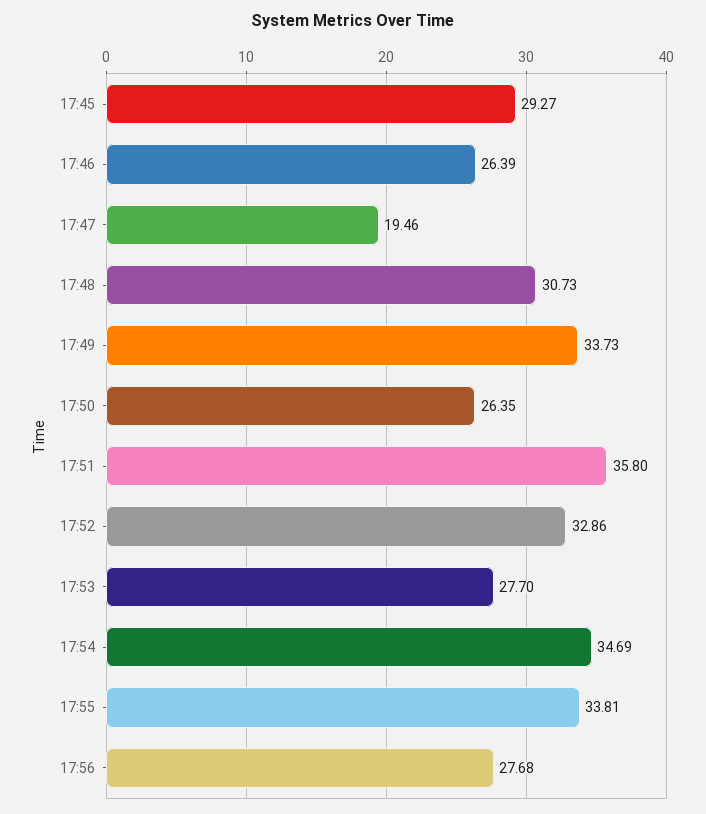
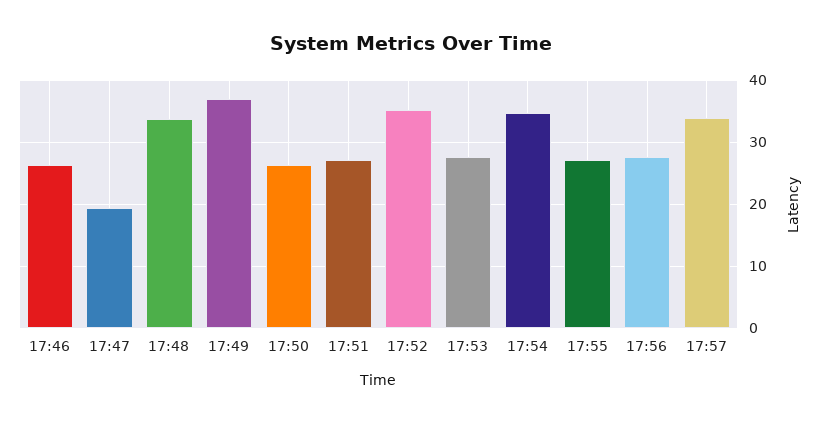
17:45: 29.27 -> none
17:48: 30.73 -> 34
17:49: 33.73 -> 37
17:51: 35.8 -> 27
17:52: 32.86 -> 35
17:55: 33.81 -> 27
17:57: none -> 34

